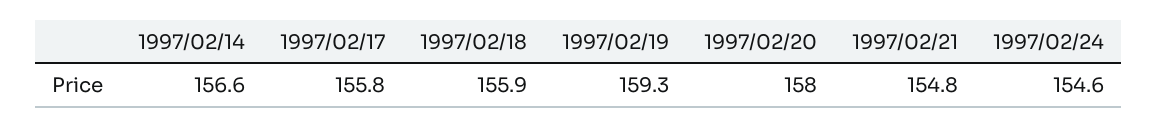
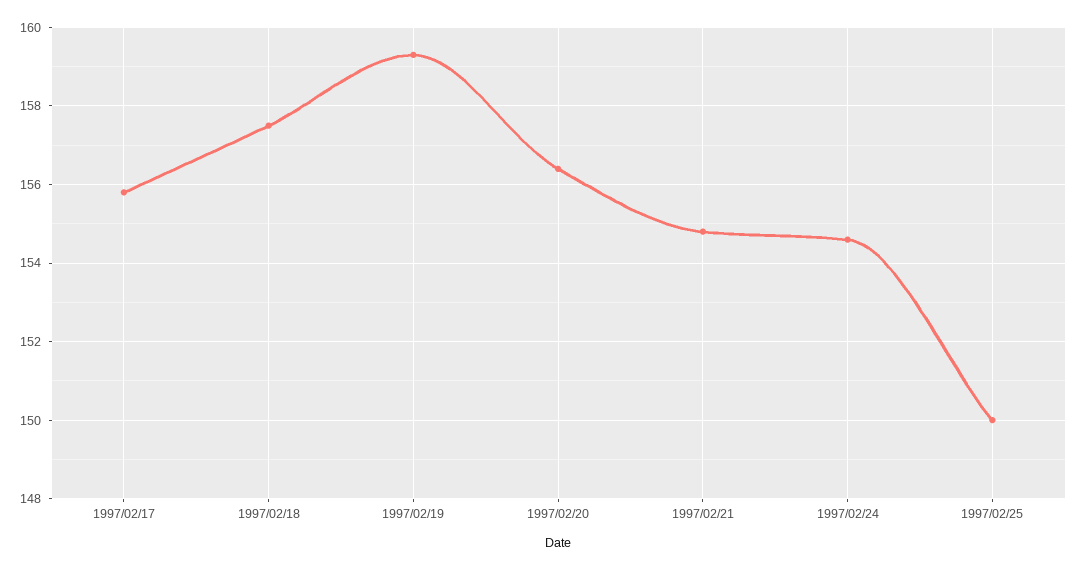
1997/02/14: 156.6 -> none
1997/02/18: 155.9 -> 157.5
1997/02/20: 158 -> 156.5
1997/02/25: none -> 150

